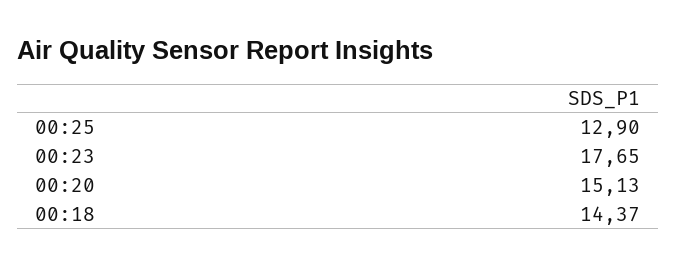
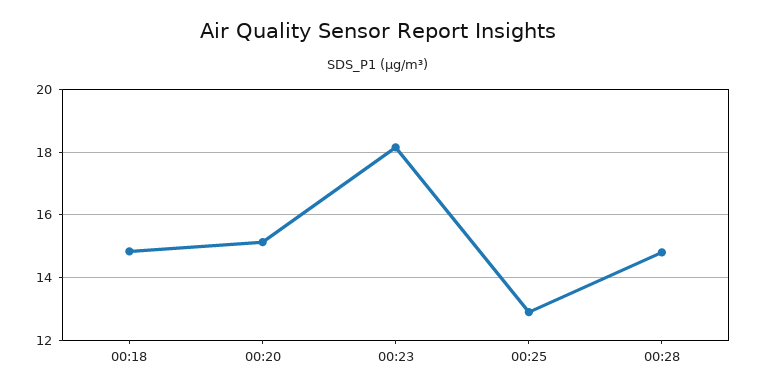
00:23: 17.65 -> 18.2
00:18: 14.37 -> 14.8
00:28: none -> 14.8

